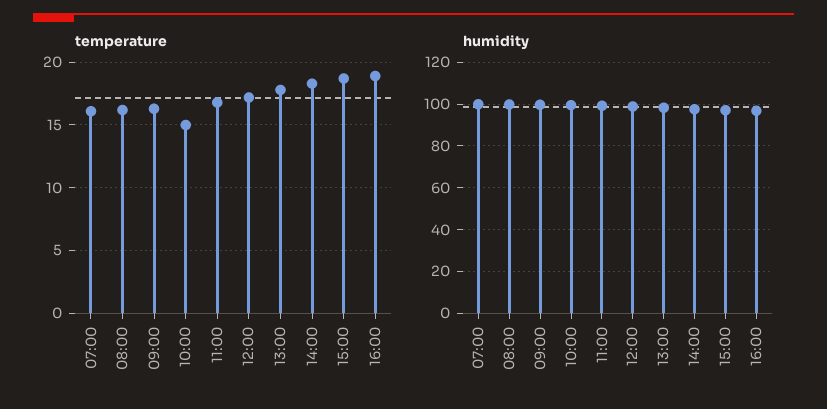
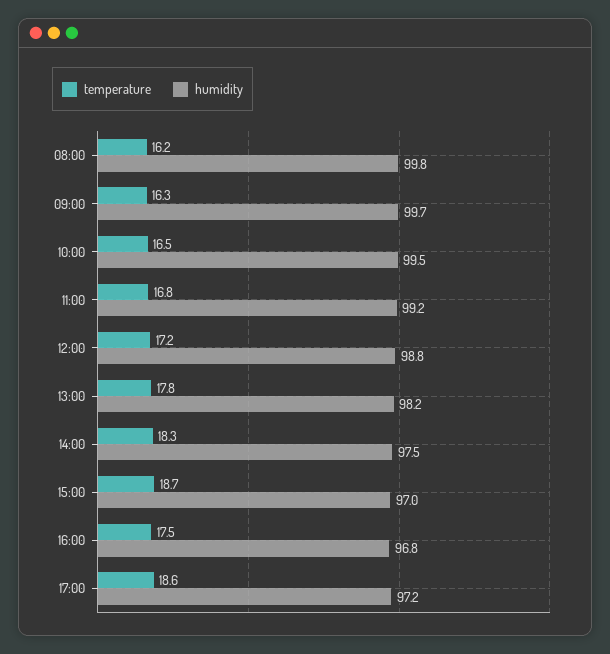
temperature, 07:00: 16 -> none
temperature, 10:00: 15 -> 16.5
temperature, 16:00: 19 -> 17.5
humidity, 07:00: 100 -> none
temperature, 17:00: none -> 18.6
humidity, 17:00: none -> 97.2

